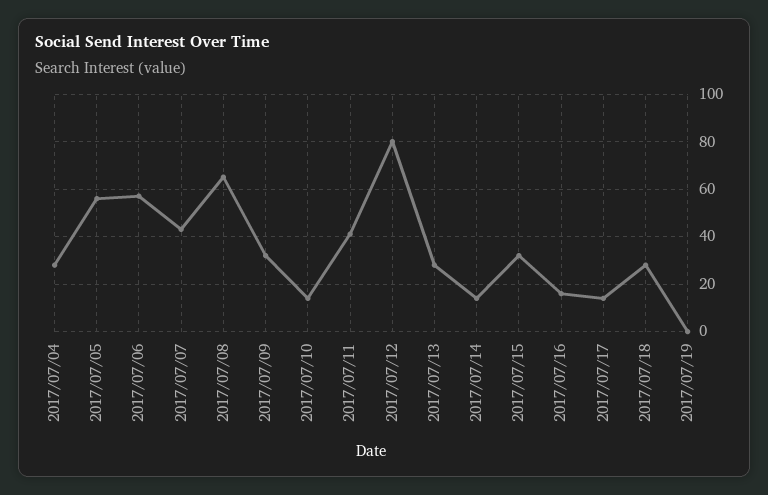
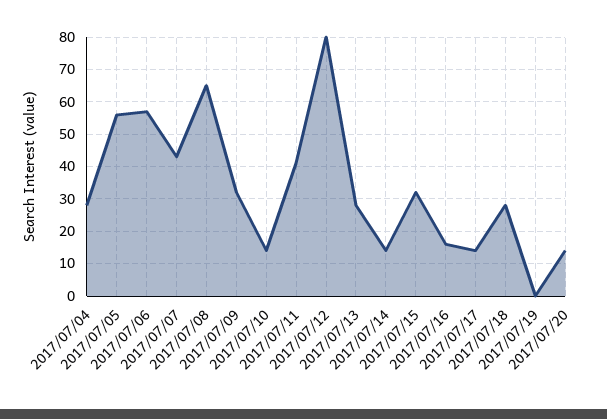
2017/07/20: none -> 15

